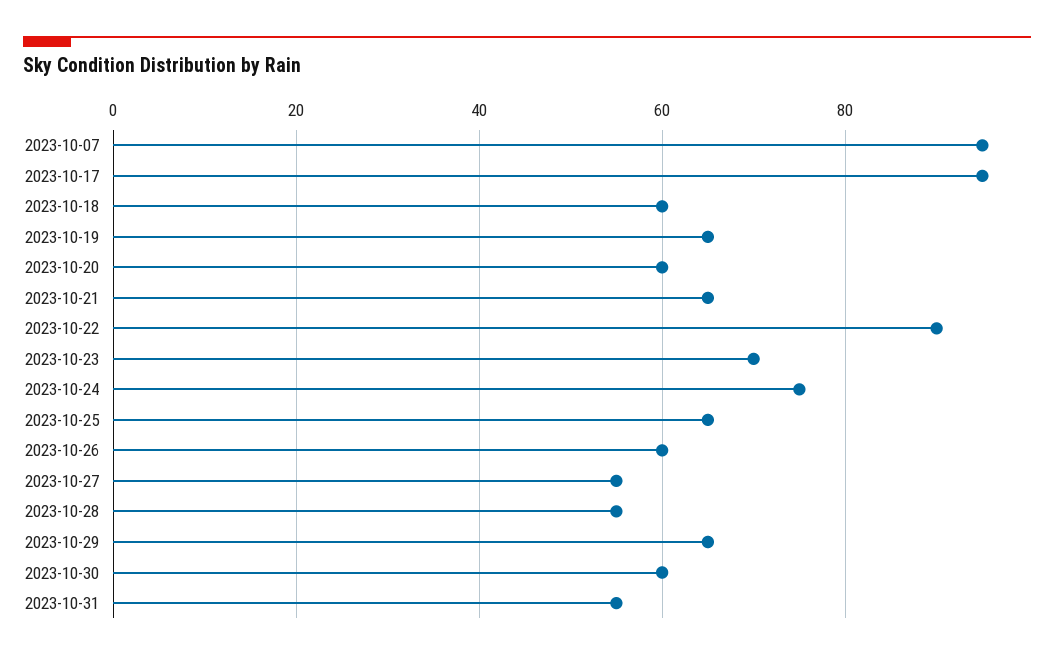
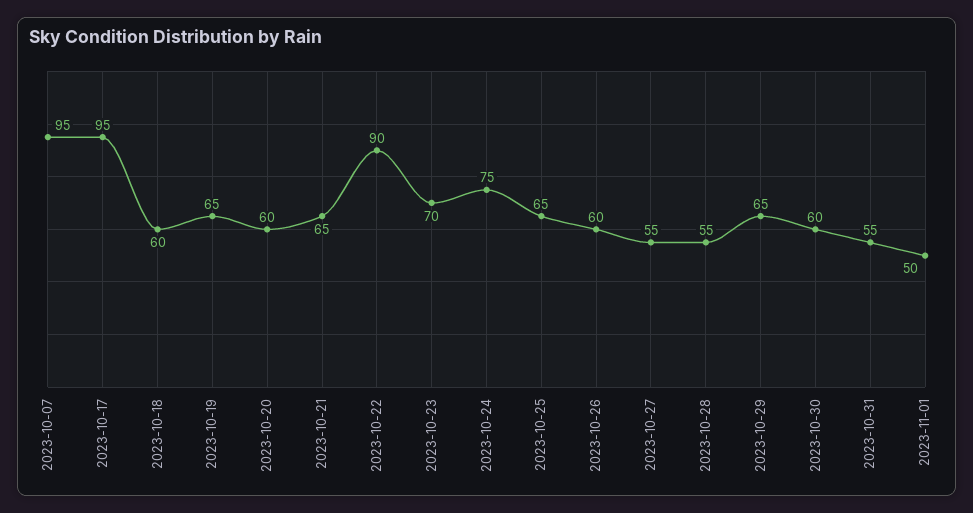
2023-11-01: none -> 50

